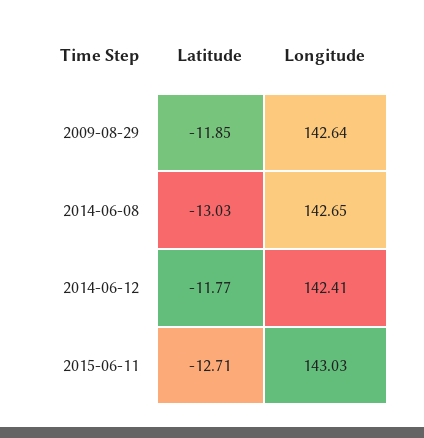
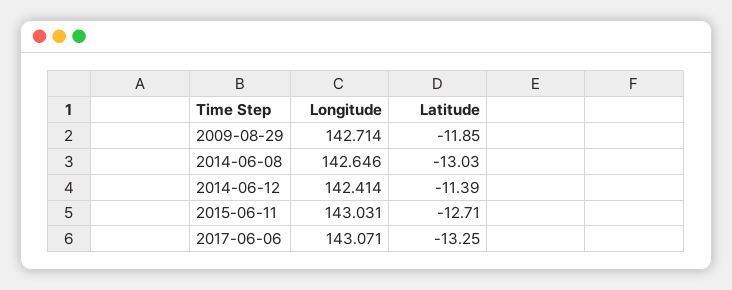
Longitude, 2009-08-29: 142.64 -> 142.714
Latitude, 2014-06-12: -11.77 -> -11.39
Longitude, 2017-06-06: none -> 143.071
Latitude, 2017-06-06: none -> -13.25

